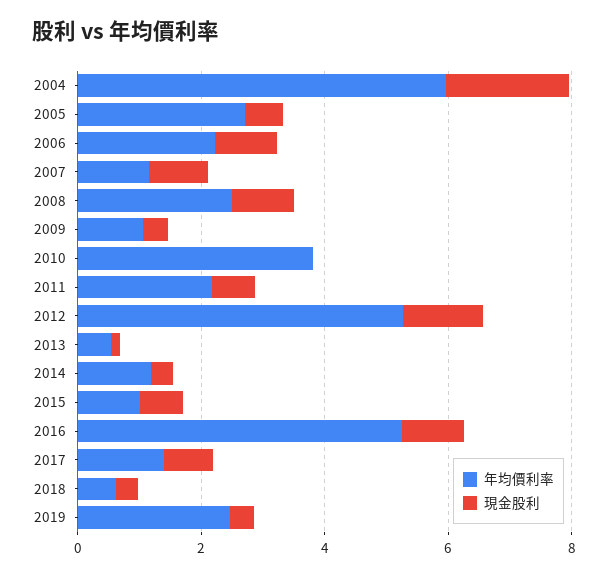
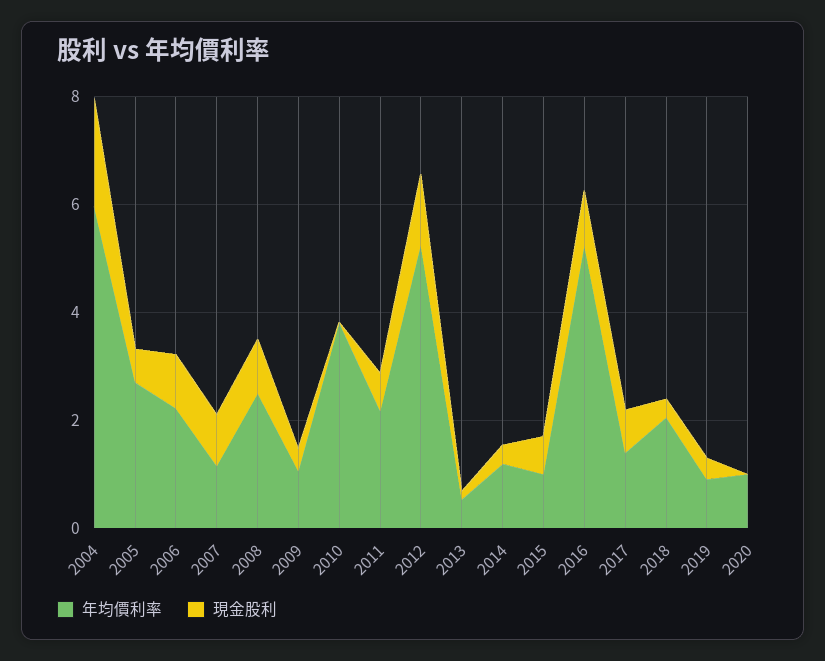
年均價利率, 2018: 0.5 -> 2
年均價利率, 2019: 2.5 -> 1
年均價利率, 2020: none -> 1
現金股利, 2020: none -> 0

